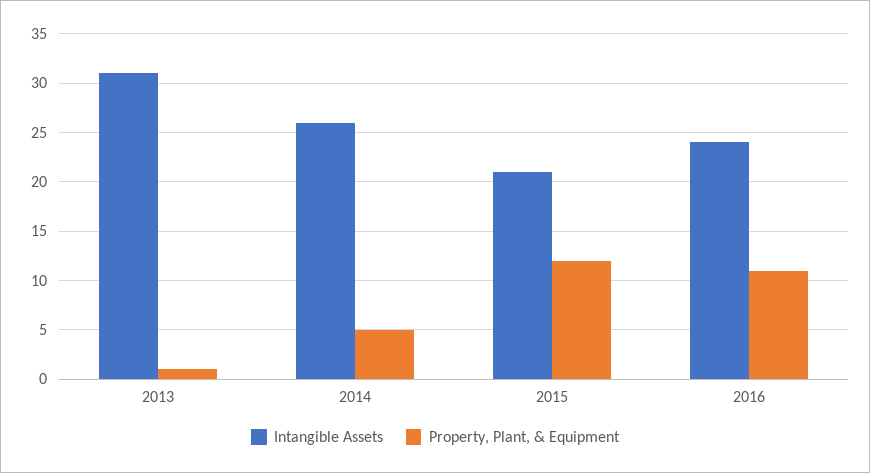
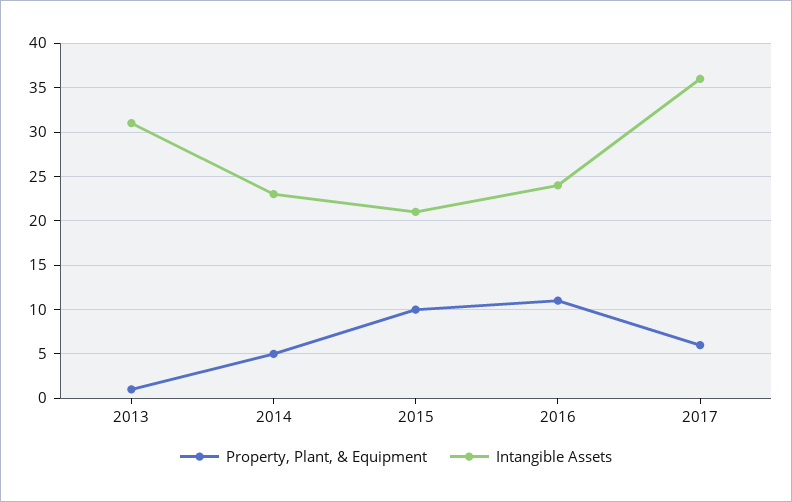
Intangible Assets, 2014: 26 -> 23
Property, Plant, & Equipment, 2015: 12 -> 10
Property, Plant, & Equipment, 2017: none -> 6
Intangible Assets, 2017: none -> 36

